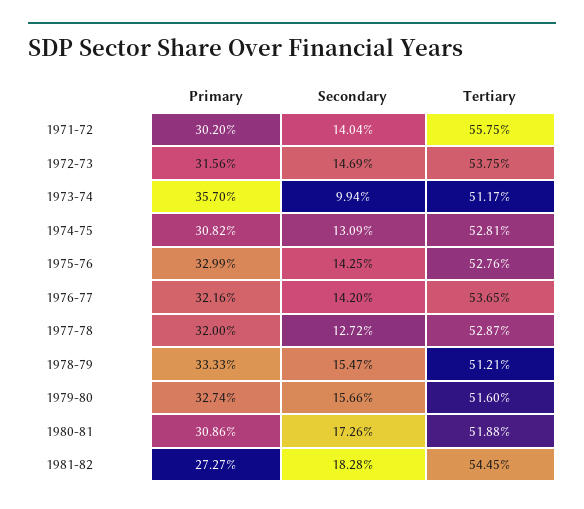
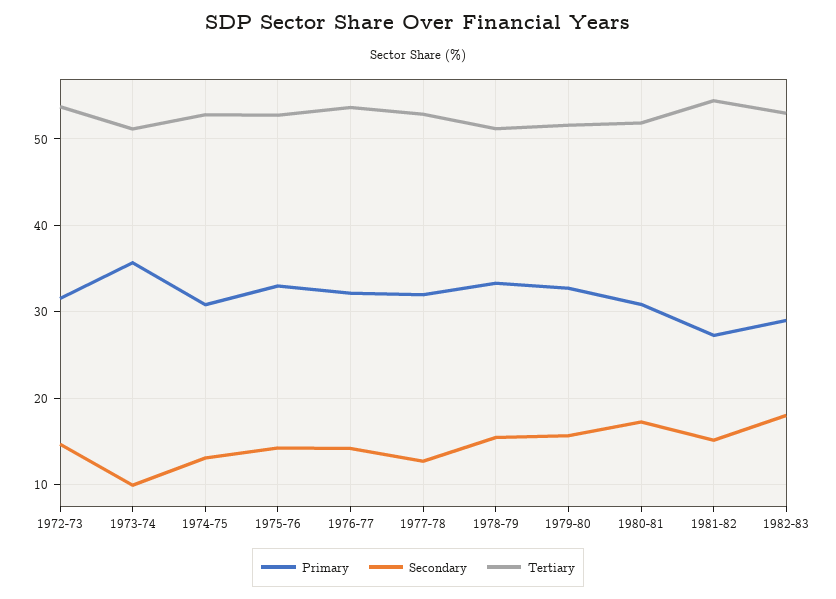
Primary, 1971-72: 30.2 -> none
Secondary, 1971-72: 14.04 -> none
Tertiary, 1971-72: 55.75 -> none
Secondary, 1981-82: 18.28 -> 15
Primary, 1982-83: none -> 29
Secondary, 1982-83: none -> 18
Tertiary, 1982-83: none -> 53

